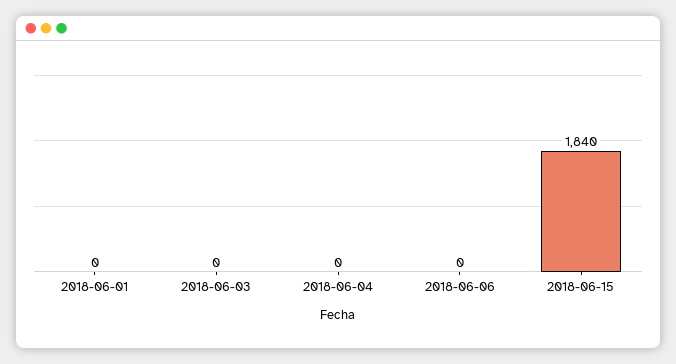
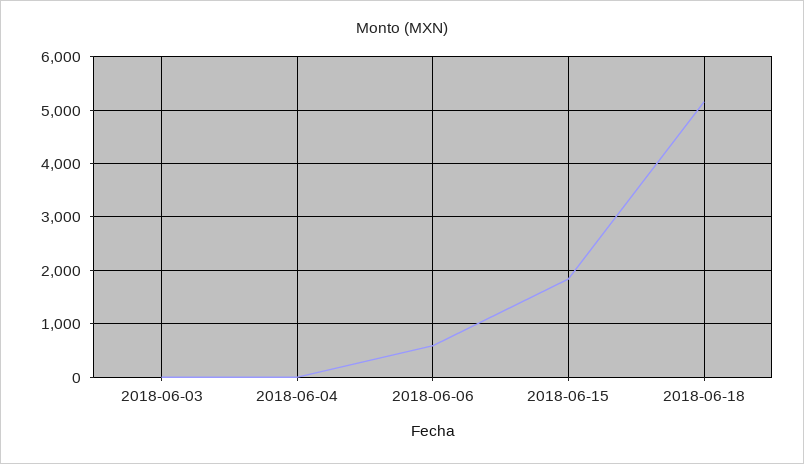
2018-06-01: 0 -> none
2018-06-06: 0 -> 600
2018-06-18: none -> 5200

